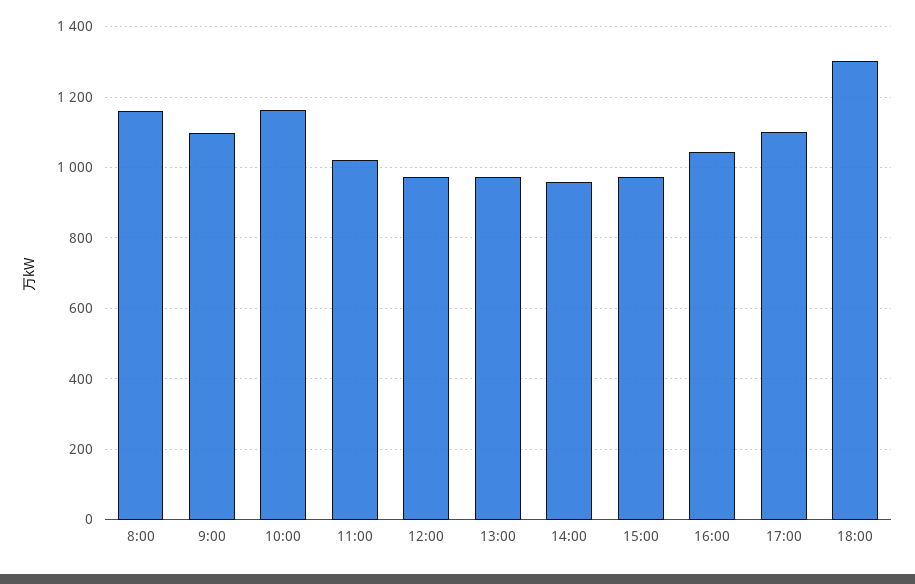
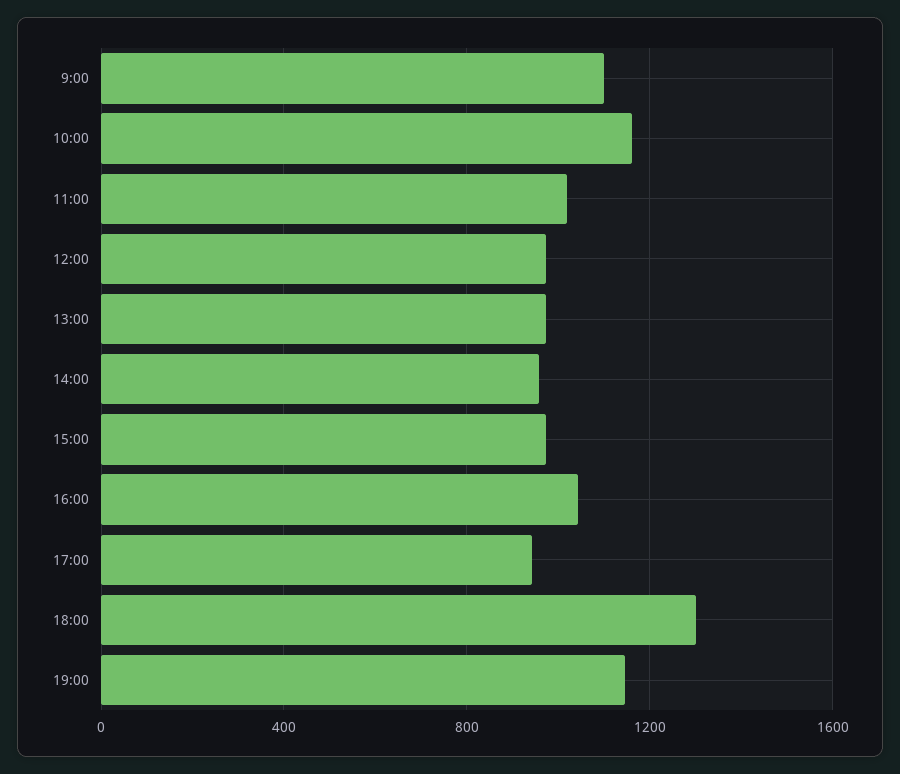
8:00: 1160 -> none
17:00: 1100 -> 950
19:00: none -> 1150

